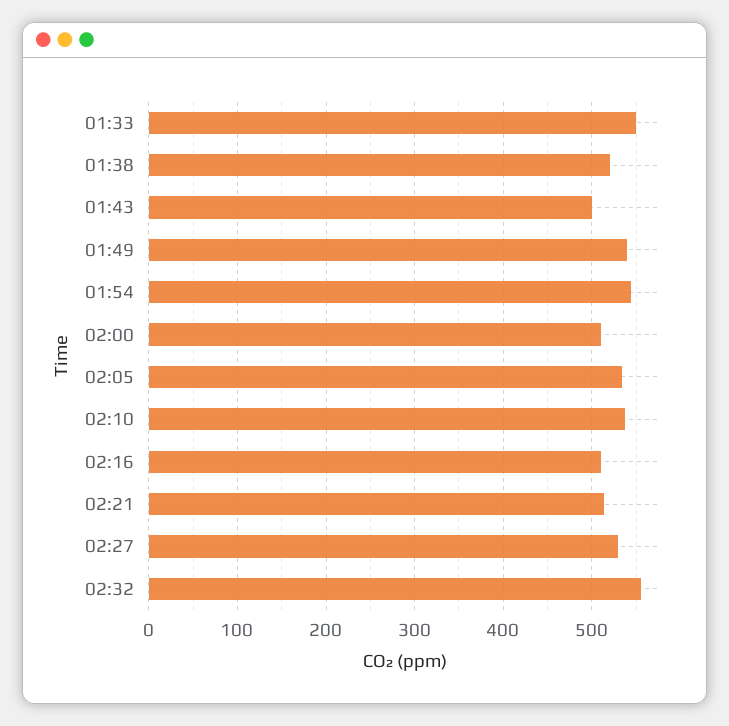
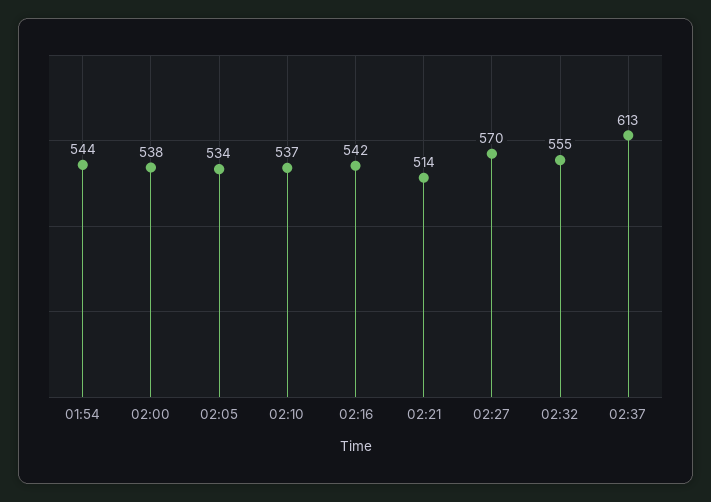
01:33: 550 -> none
01:38: 520 -> none
01:43: 500 -> none
01:49: 540 -> none
02:00: 510 -> 538
02:16: 510 -> 542
02:27: 530 -> 570
02:37: none -> 613

